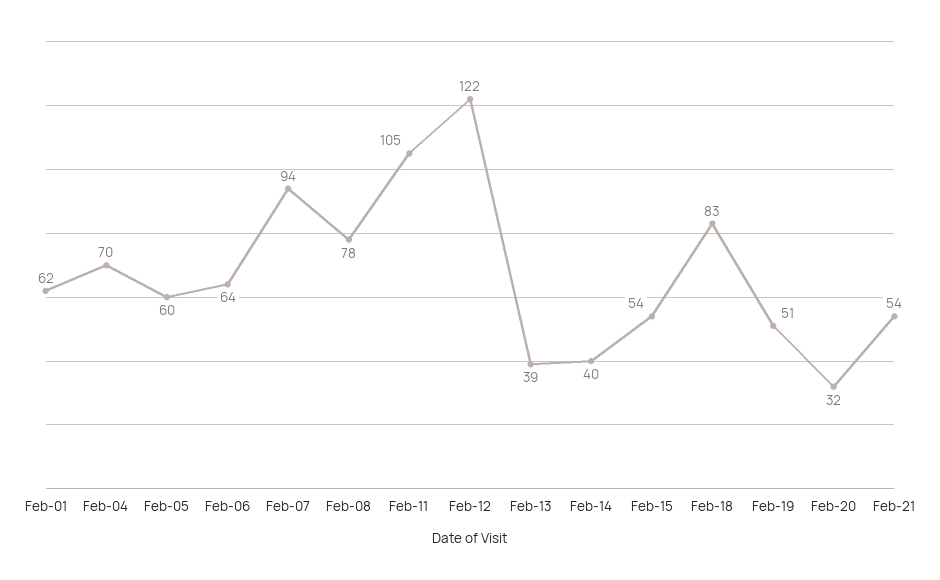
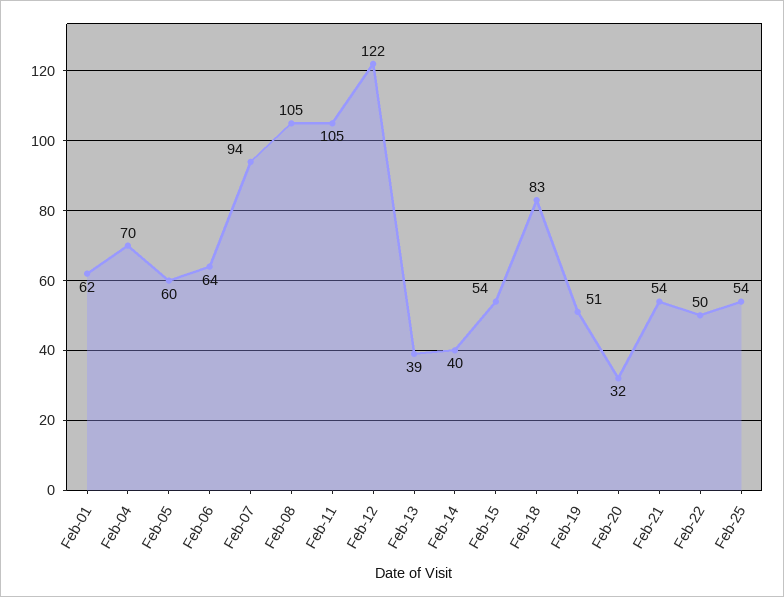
Feb-08: 78 -> 105
Feb-22: none -> 50
Feb-25: none -> 54

